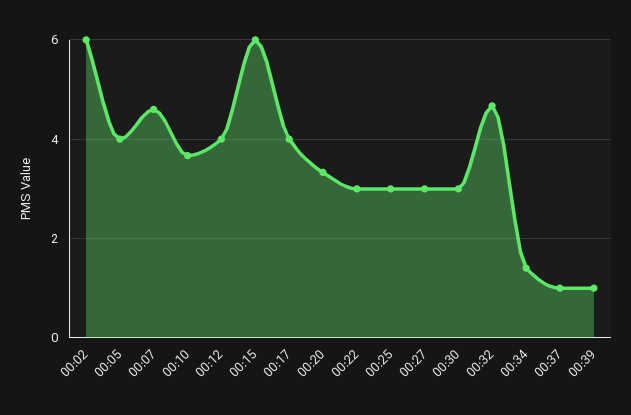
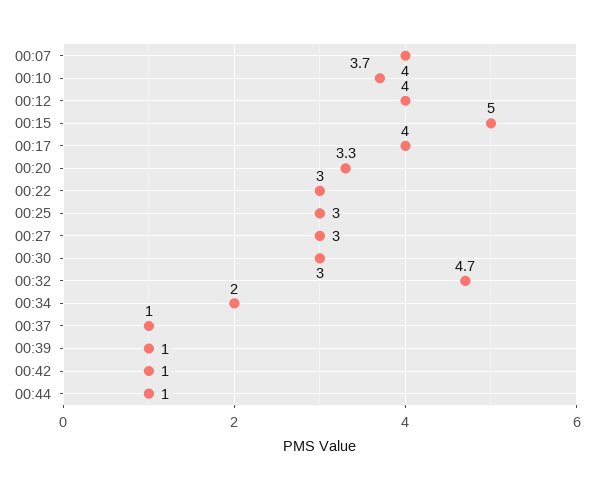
00:02: 6 -> none
00:05: 4 -> none
00:07: 4.6 -> 4
00:15: 6 -> 5
00:34: 1.4 -> 2
00:42: none -> 1
00:44: none -> 1

